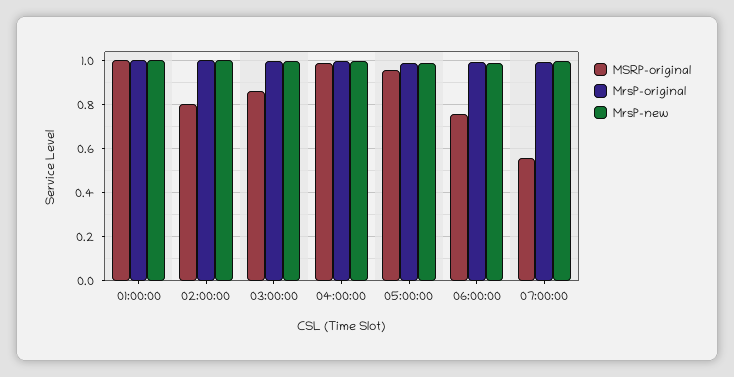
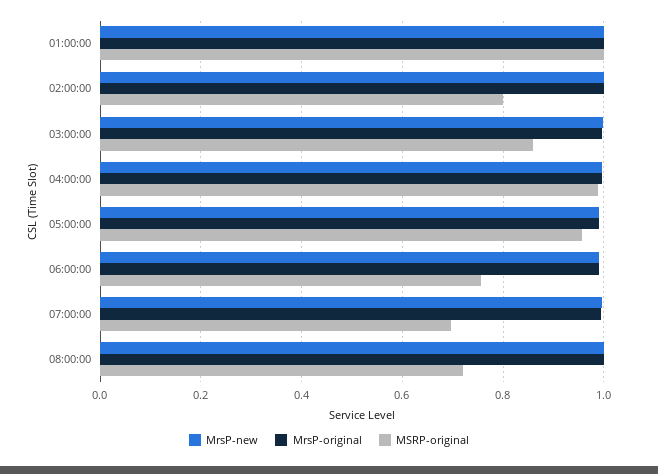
MSRP-original, 07:00:00: 0.55 -> 0.7
MrsP-new, 08:00:00: none -> 1
MrsP-original, 08:00:00: none -> 1
MSRP-original, 08:00:00: none -> 0.72

